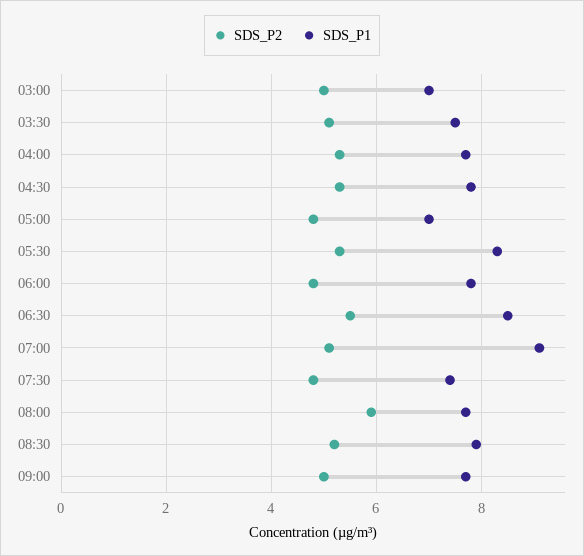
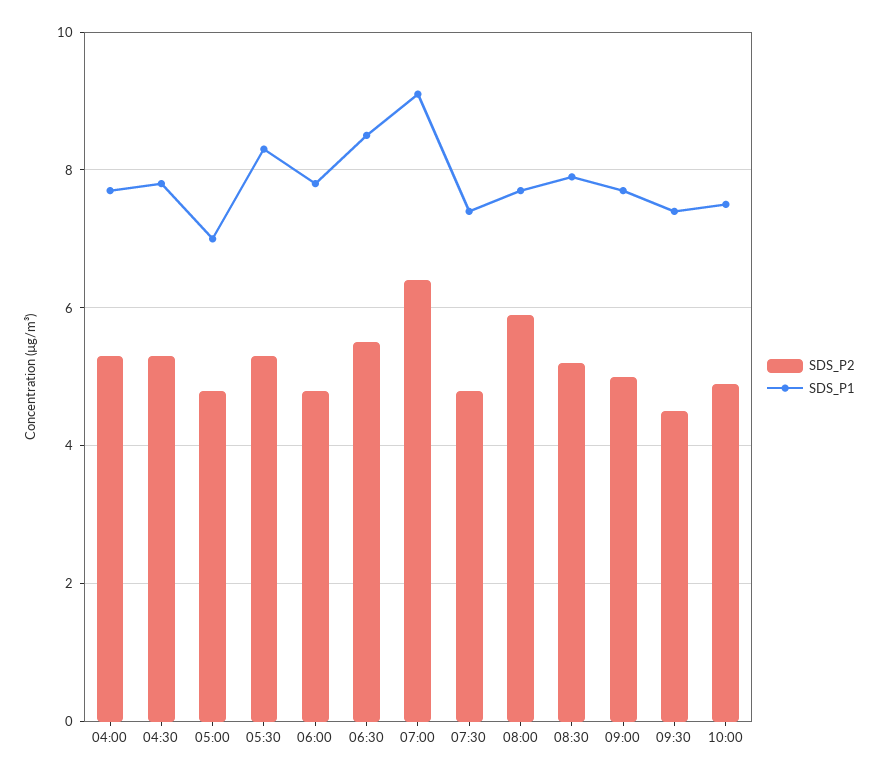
SDS_P2, 03:00: 5 -> none
SDS_P1, 03:00: 7 -> none
SDS_P2, 03:30: 5 -> none
SDS_P1, 03:30: 7.5 -> none
SDS_P2, 07:00: 5 -> 6.5
SDS_P2, 09:30: none -> 4.5
SDS_P1, 09:30: none -> 7.5
SDS_P2, 10:00: none -> 5
SDS_P1, 10:00: none -> 7.5

